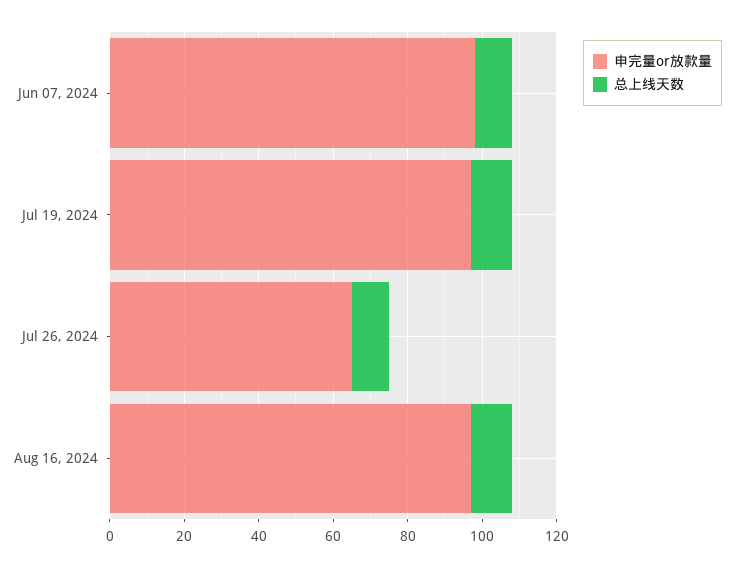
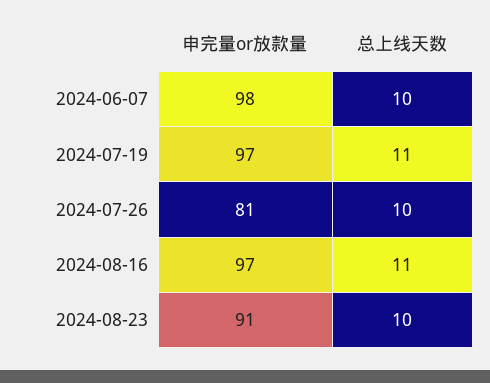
申完量or放款量, Jul 26, 2024: 65 -> 81
申完量or放款量, 2024-08-23: none -> 91
总上线天数, 2024-08-23: none -> 10

